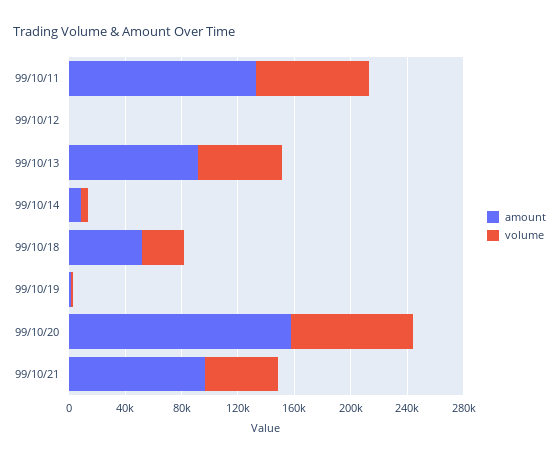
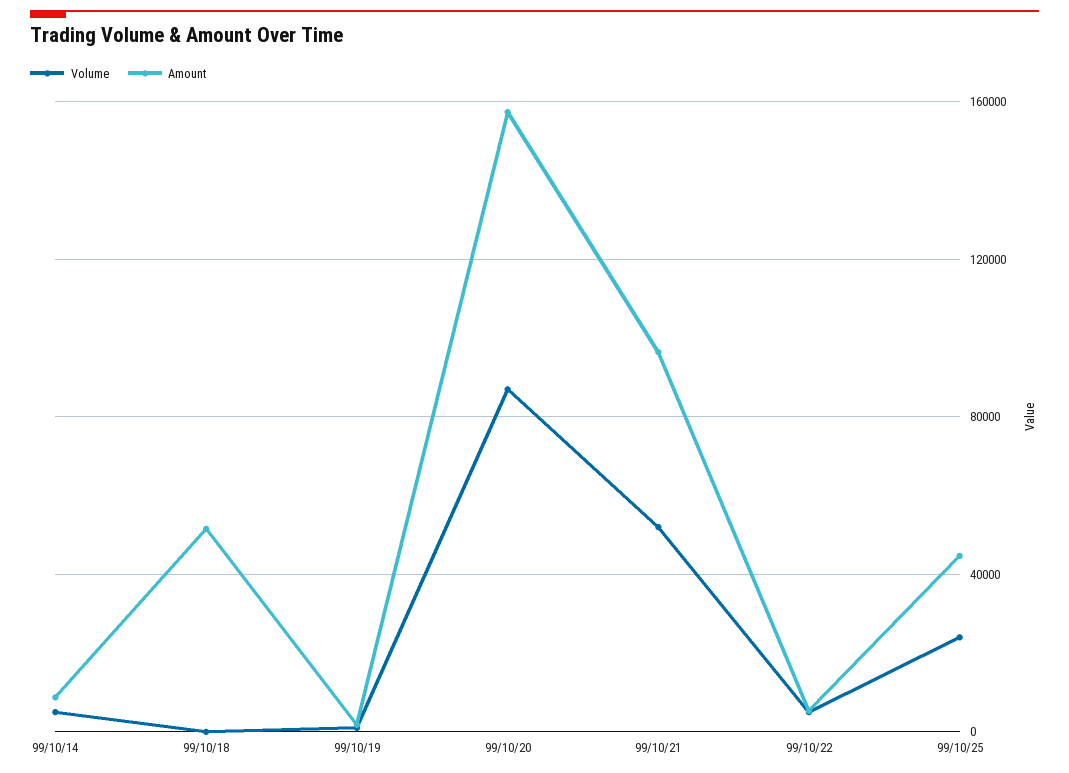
amount, 99/10/11: 130000 -> none
volume, 99/10/11: 80000 -> none
amount, 99/10/12: 0 -> none
volume, 99/10/12: 0 -> none
amount, 99/10/13: 90000 -> none
volume, 99/10/13: 60000 -> none
volume, 99/10/18: 30000 -> 0
volume, 99/10/22: none -> 5000
amount, 99/10/22: none -> 5000
volume, 99/10/25: none -> 25000
amount, 99/10/25: none -> 45000

